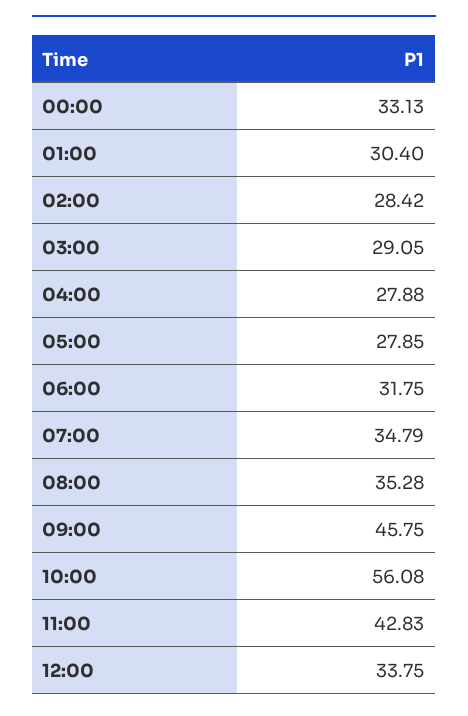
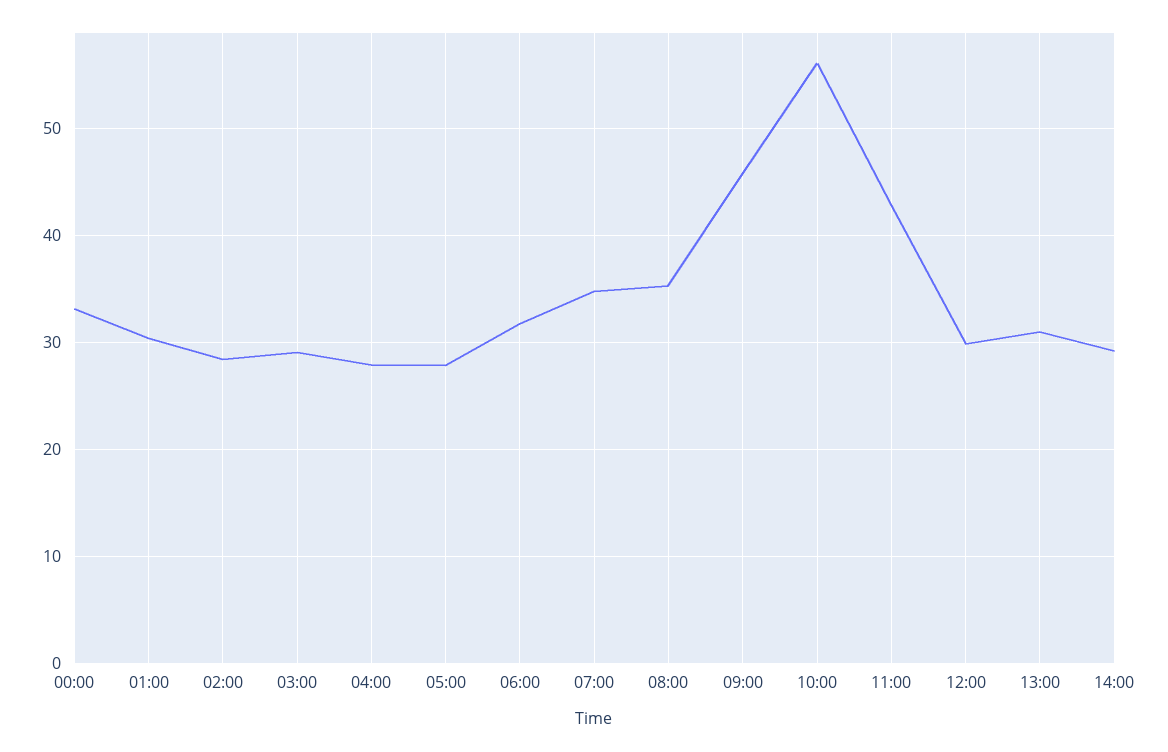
12:00: 33.75 -> 30
13:00: none -> 31
14:00: none -> 29

